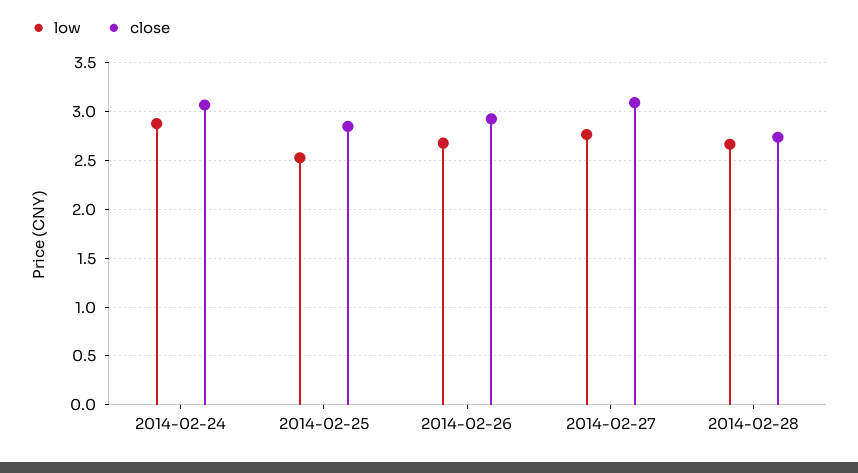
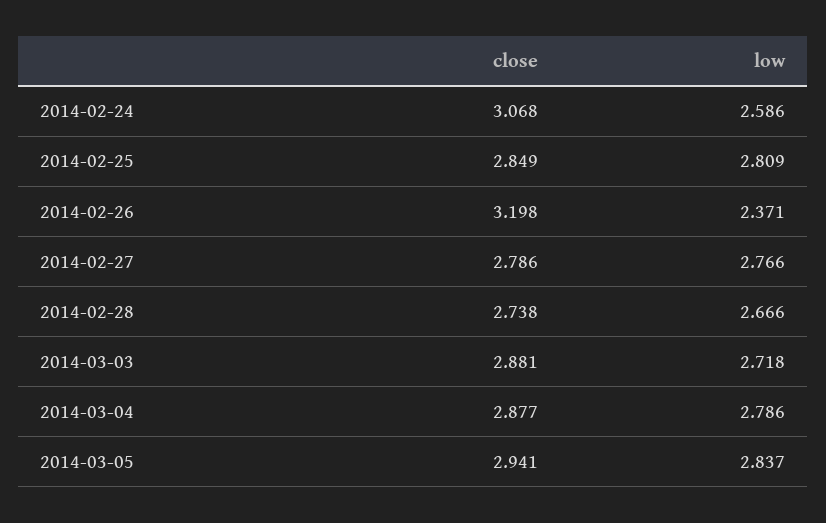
low, 2014-02-24: 2.9 -> 2.586
low, 2014-02-25: 2.5 -> 2.809
low, 2014-02-26: 2.7 -> 2.371
close, 2014-02-26: 2.9 -> 3.198
close, 2014-02-27: 3.1 -> 2.786
close, 2014-03-03: none -> 2.881
low, 2014-03-03: none -> 2.718
close, 2014-03-04: none -> 2.877
low, 2014-03-04: none -> 2.786
close, 2014-03-05: none -> 2.941
low, 2014-03-05: none -> 2.837

